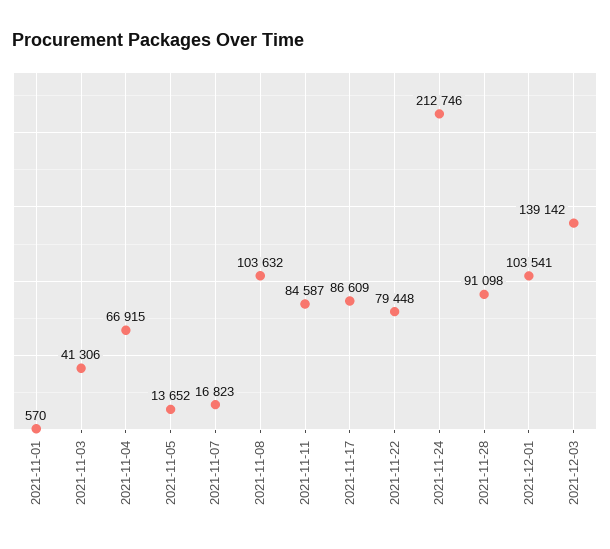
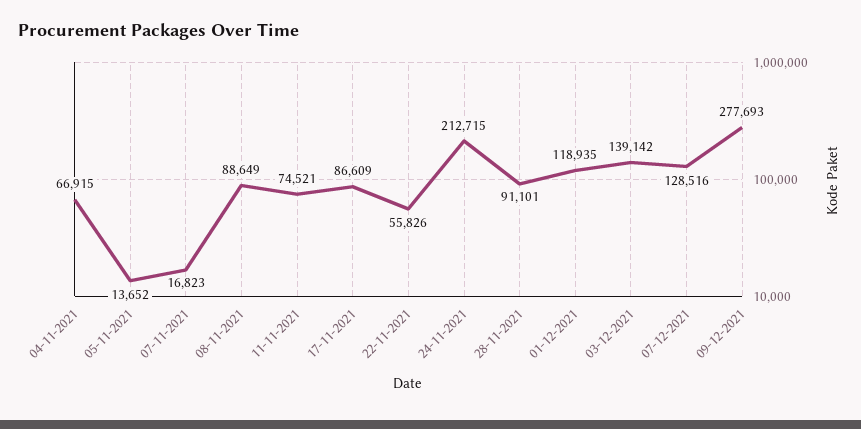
2021-11-01: 570 -> none
2021-11-03: 41306 -> none
2021-11-08: 103632 -> 88649
2021-11-11: 84587 -> 74521
2021-11-22: 79448 -> 55826
2021-11-24: 212746 -> 212715
2021-11-28: 91098 -> 91101
2021-12-01: 103541 -> 118935
07-12-2021: none -> 128516
09-12-2021: none -> 277693

